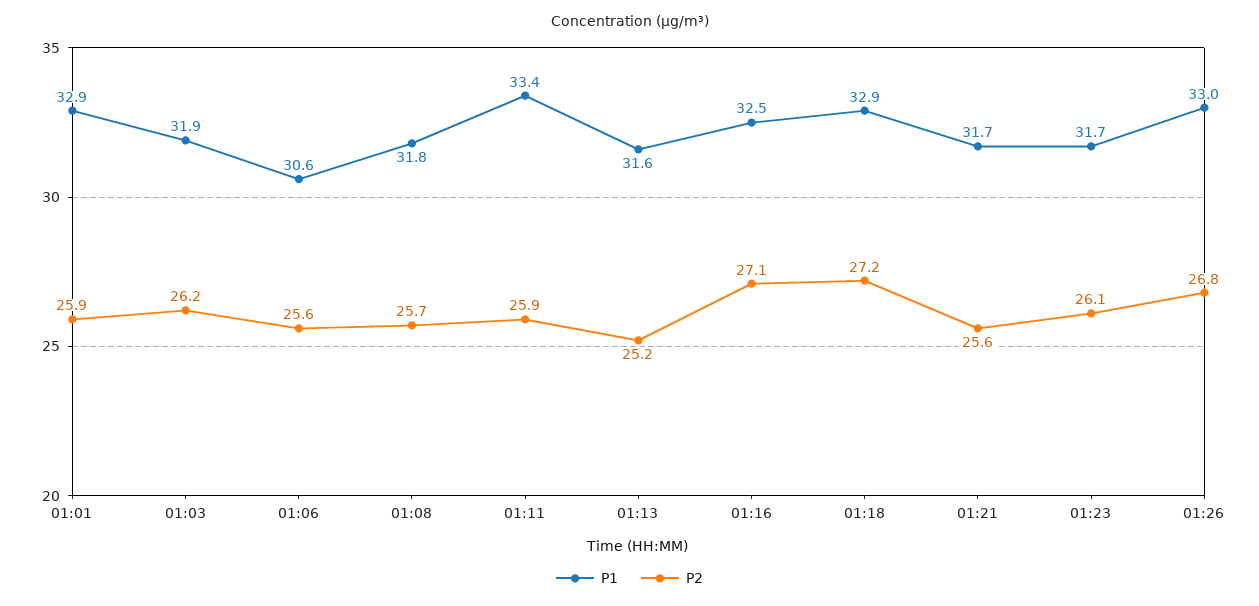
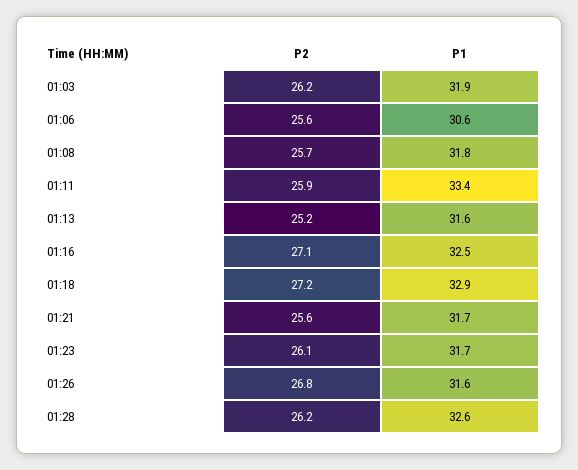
P1, 01:01: 32.9 -> none
P2, 01:01: 25.9 -> none
P1, 01:26: 33 -> 31.6
P2, 01:28: none -> 26.2
P1, 01:28: none -> 32.6

